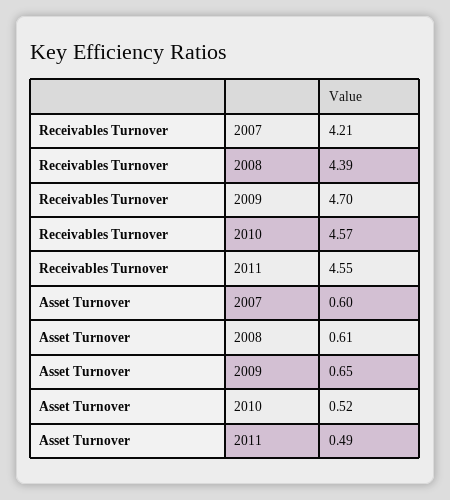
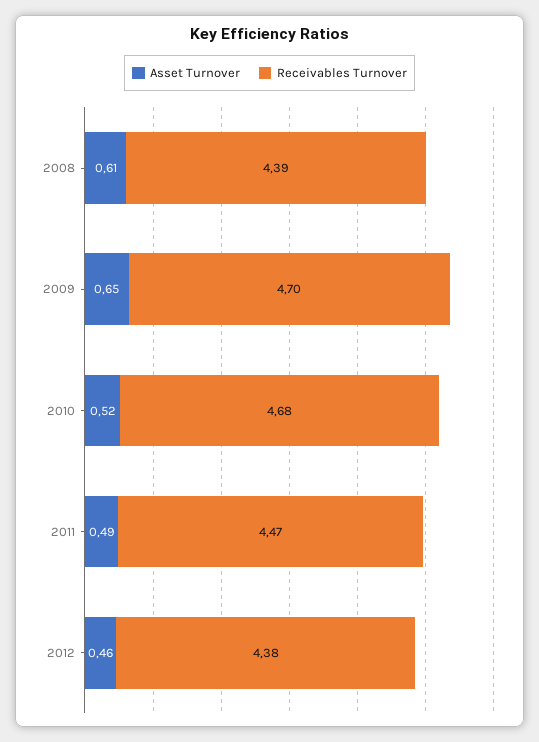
Receivables Turnover, 2007: 4.21 -> none
Receivables Turnover, 2010: 4.57 -> 4.68
Receivables Turnover, 2011: 4.55 -> 4.47
Asset Turnover, 2007: 0.6 -> none
Asset Turnover, 2012: none -> 0.46
Receivables Turnover, 2012: none -> 4.38

